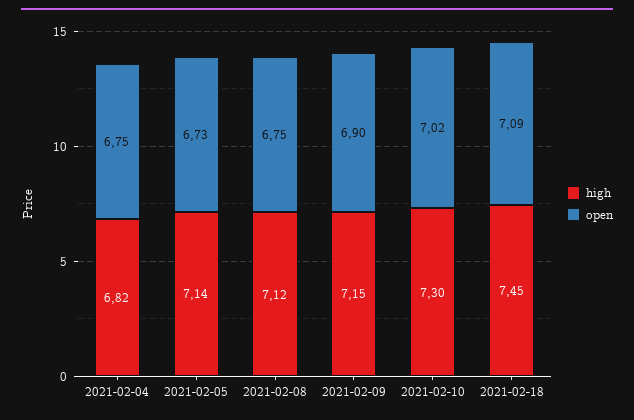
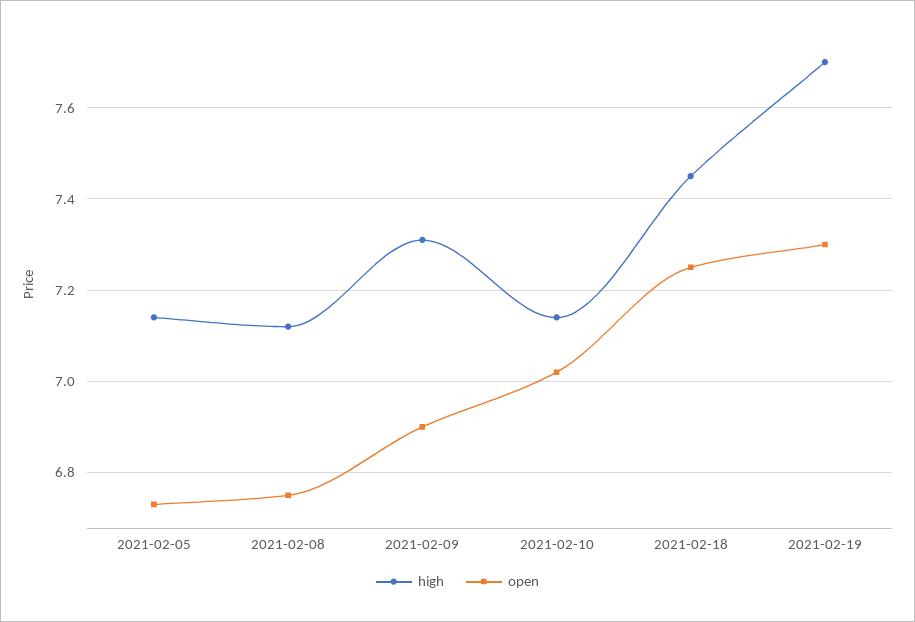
high, 2021-02-04: 6.82 -> none
open, 2021-02-04: 6.75 -> none
high, 2021-02-09: 7.15 -> 7.3
high, 2021-02-10: 7.3 -> 7.15
open, 2021-02-18: 7.09 -> 7.25
high, 2021-02-19: none -> 7.7
open, 2021-02-19: none -> 7.3

